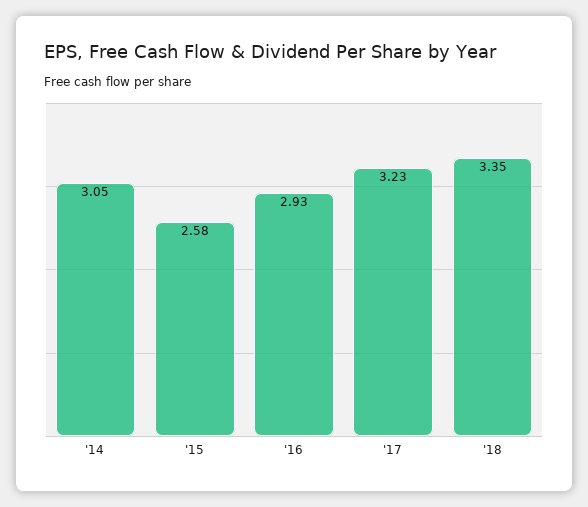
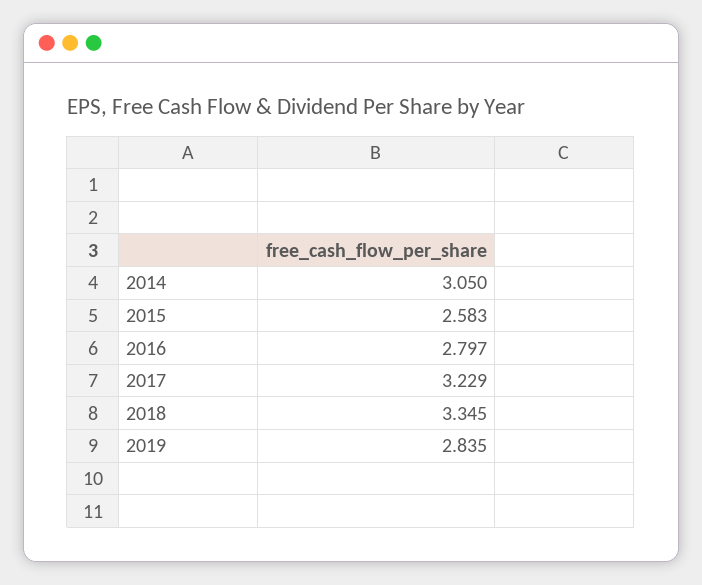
'16: 2.93 -> 2.797
2019: none -> 2.835

